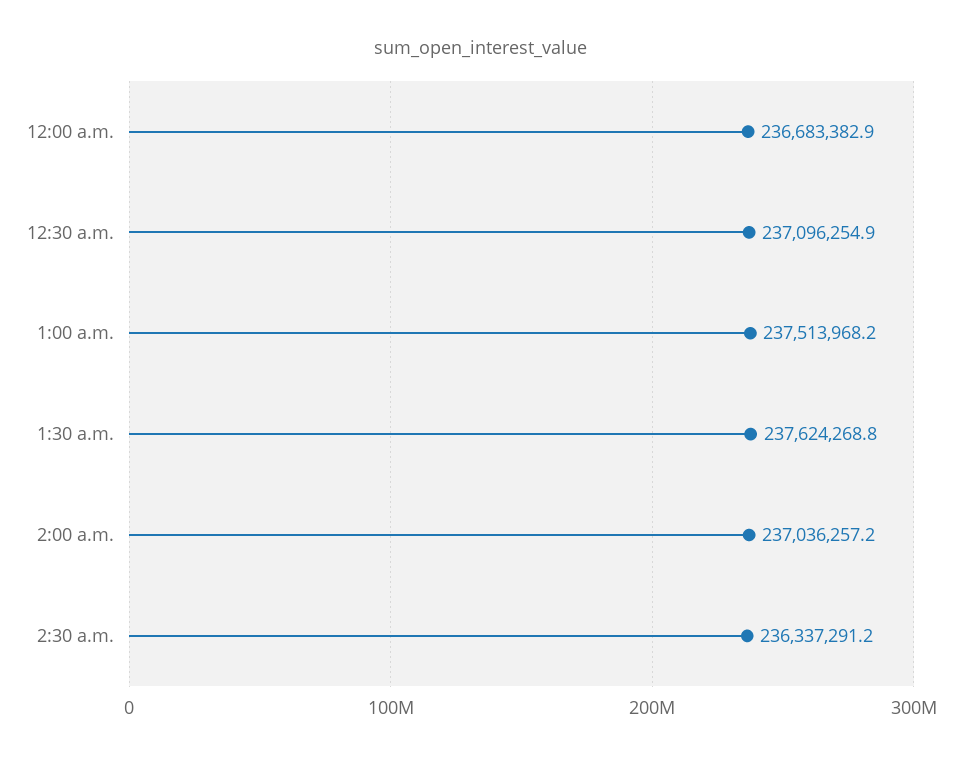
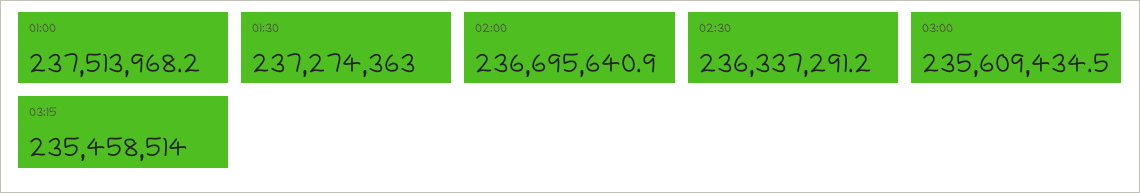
12:00 a.m.: 236683382.9 -> none
12:30 a.m.: 237096254.9 -> none
1:30 a.m.: 237624268.8 -> 237274363
2:00 a.m.: 237036257.2 -> 236695640.9
03:00: none -> 235609434.5
03:15: none -> 235458514

